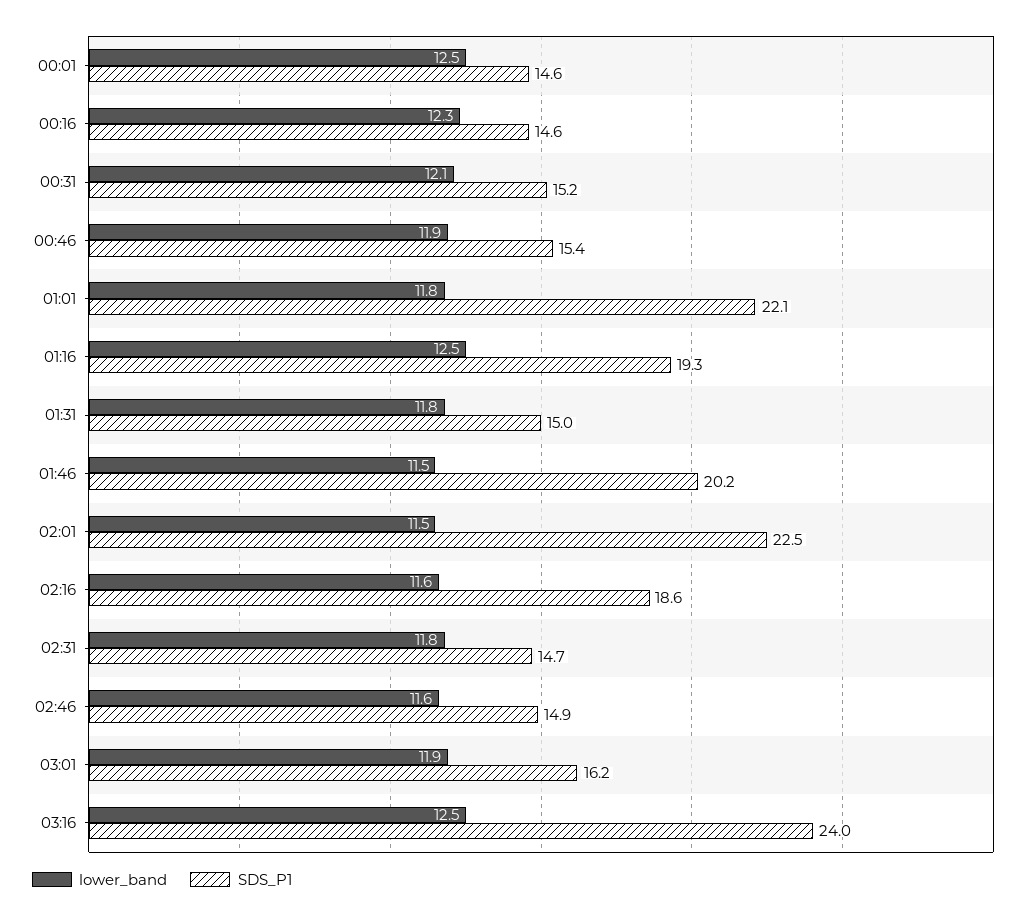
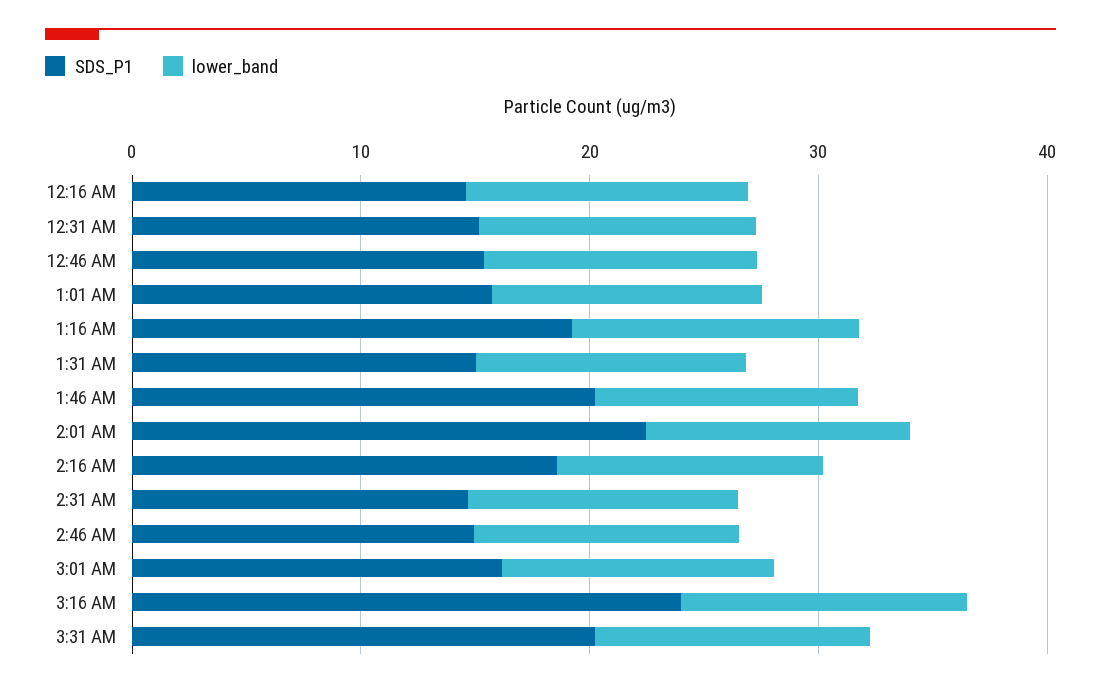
lower_band, 00:01: 12.5 -> none
SDS_P1, 00:01: 14.6 -> none
SDS_P1, 01:01: 22.1 -> 16
SDS_P1, 3:31 AM: none -> 20
lower_band, 3:31 AM: none -> 12

